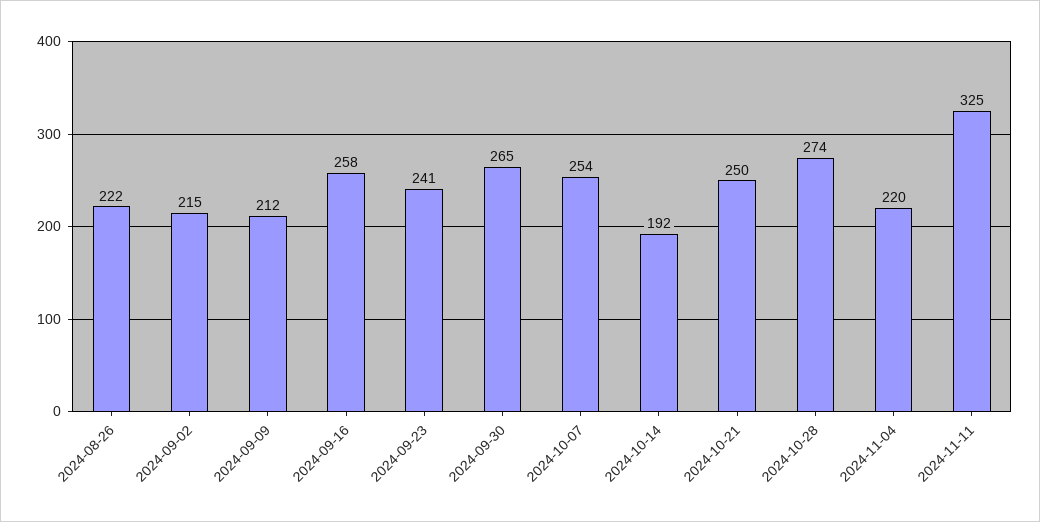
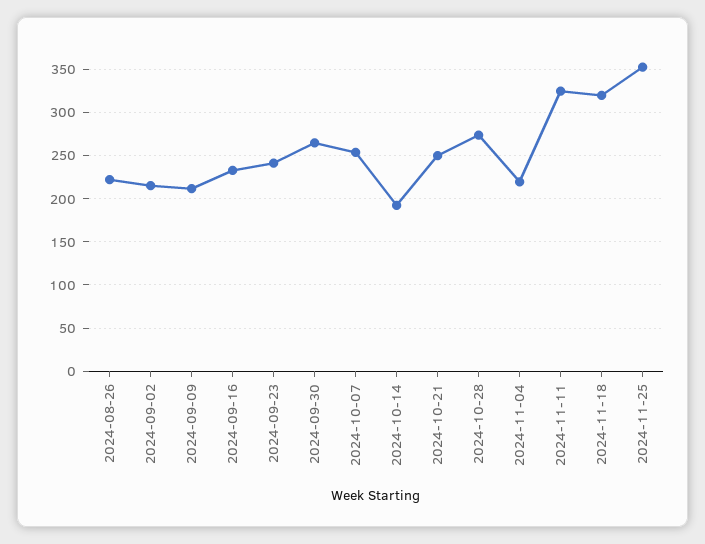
2024-09-16: 258 -> 230
2024-11-18: none -> 320
2024-11-25: none -> 350

